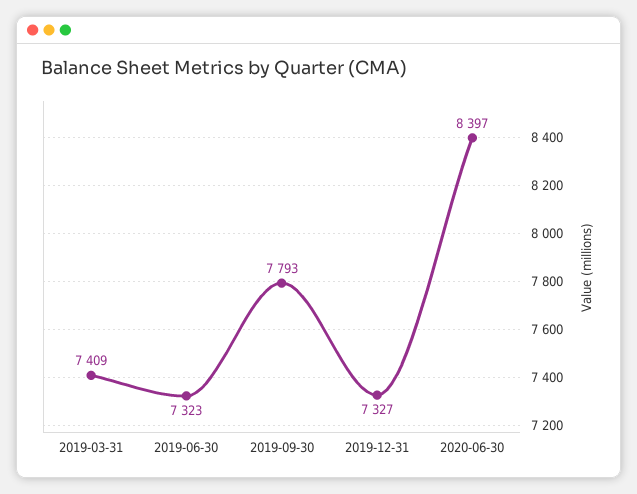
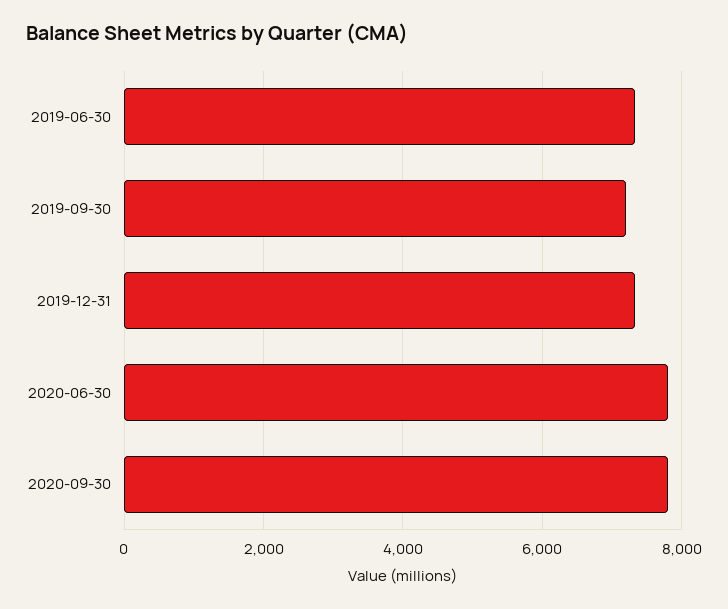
2019-03-31: 7409 -> none
2019-09-30: 7793 -> 7200
2020-06-30: 8397 -> 7800
2020-09-30: none -> 7800

